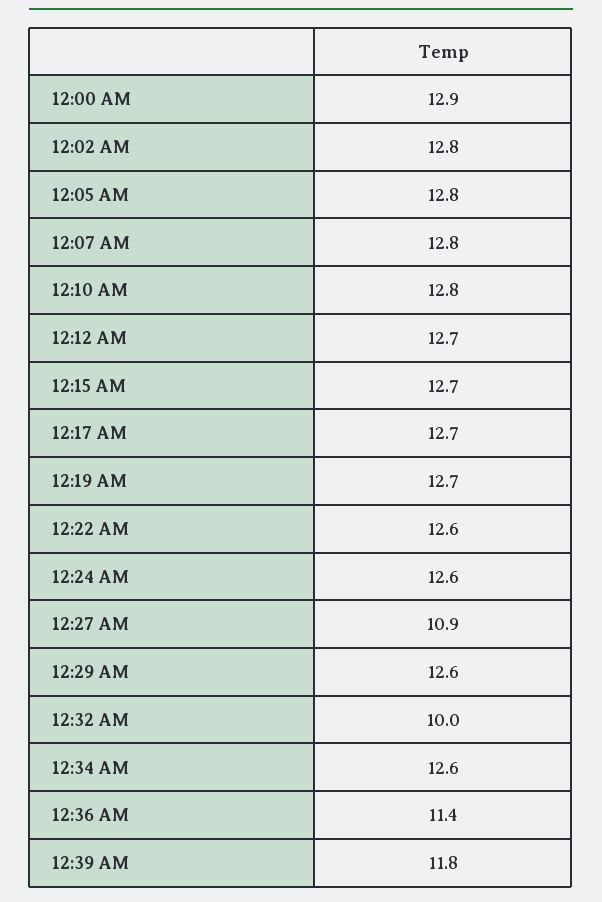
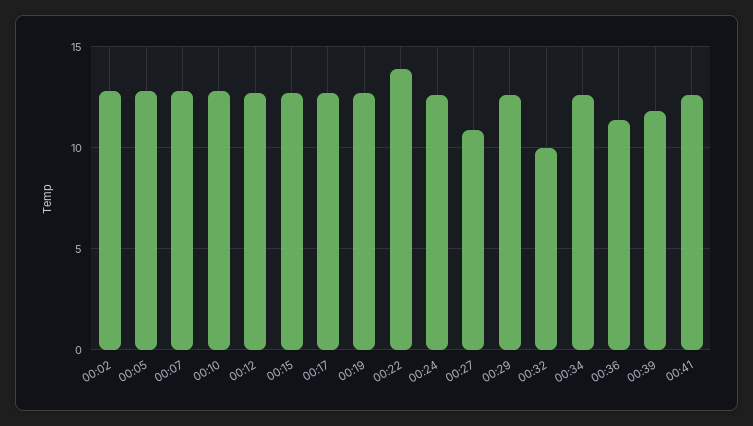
12:00 AM: 12.9 -> none
12:22 AM: 12.6 -> 14
00:41: none -> 12.5

